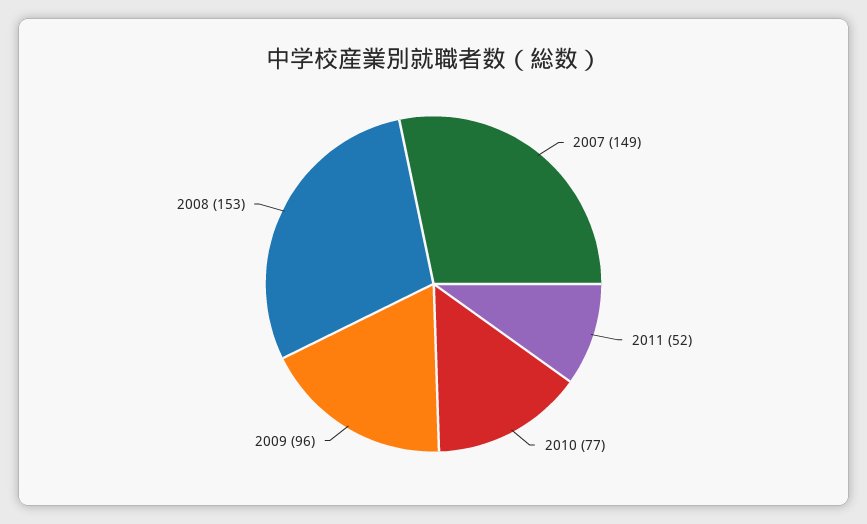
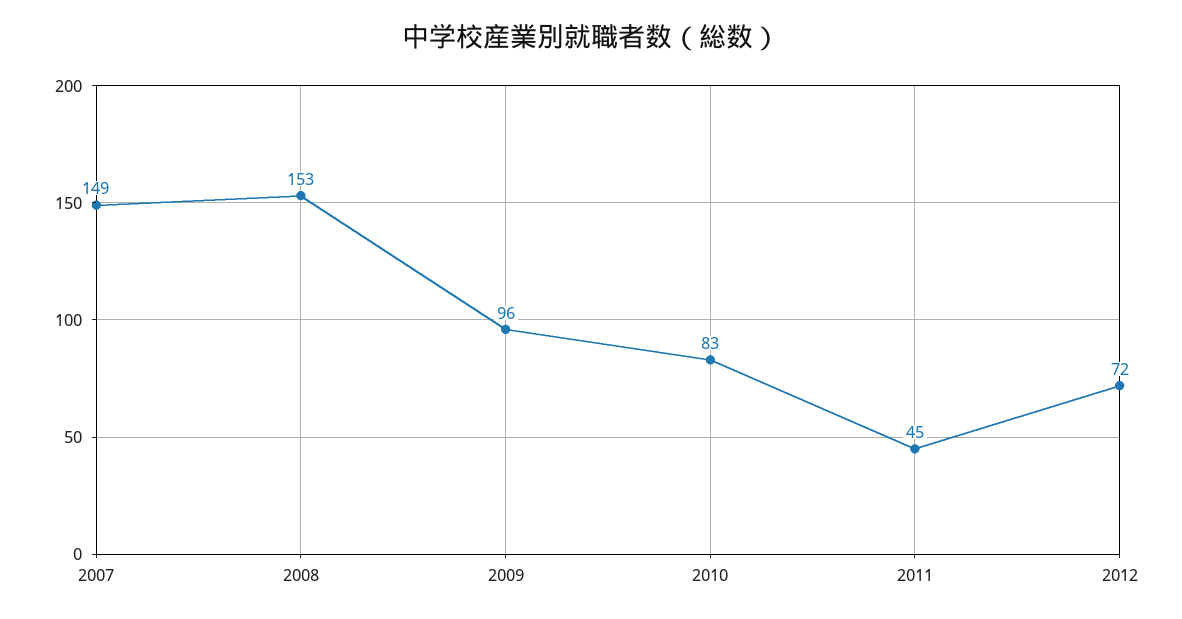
2011: 52 -> 45
2010: 77 -> 83
2012: none -> 72

